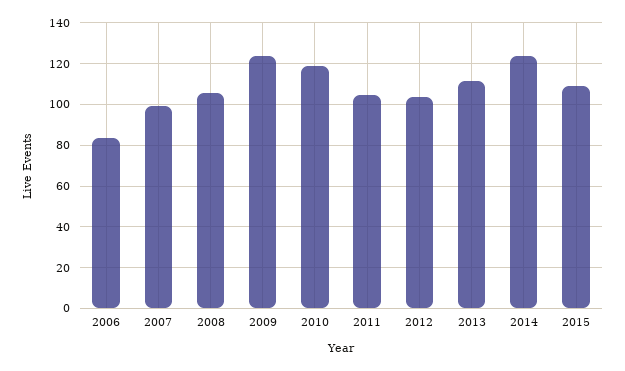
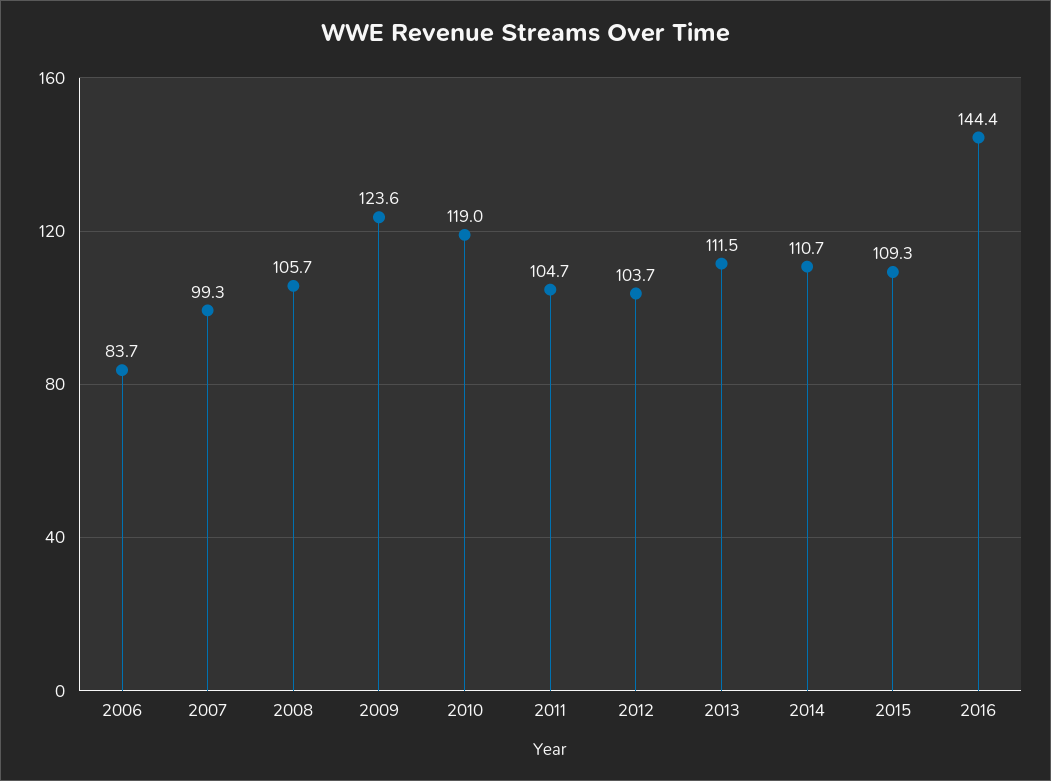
2014: 125 -> 110.7
2016: none -> 144.4

